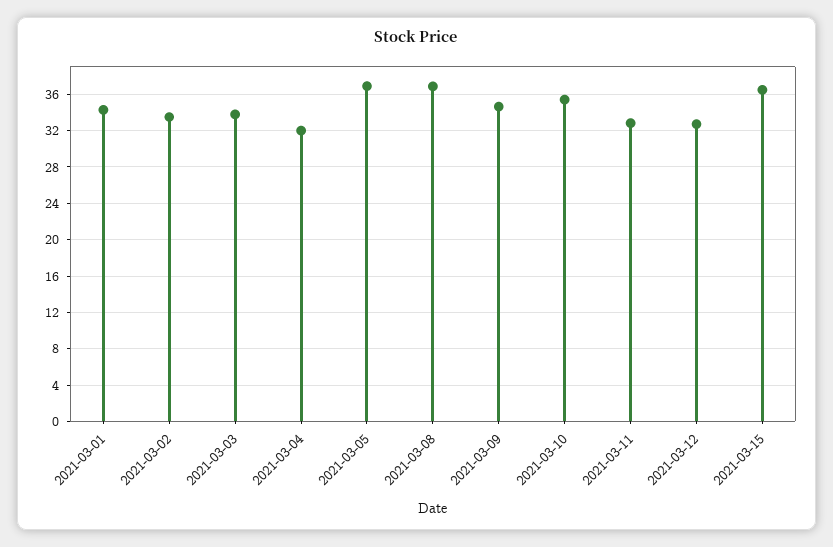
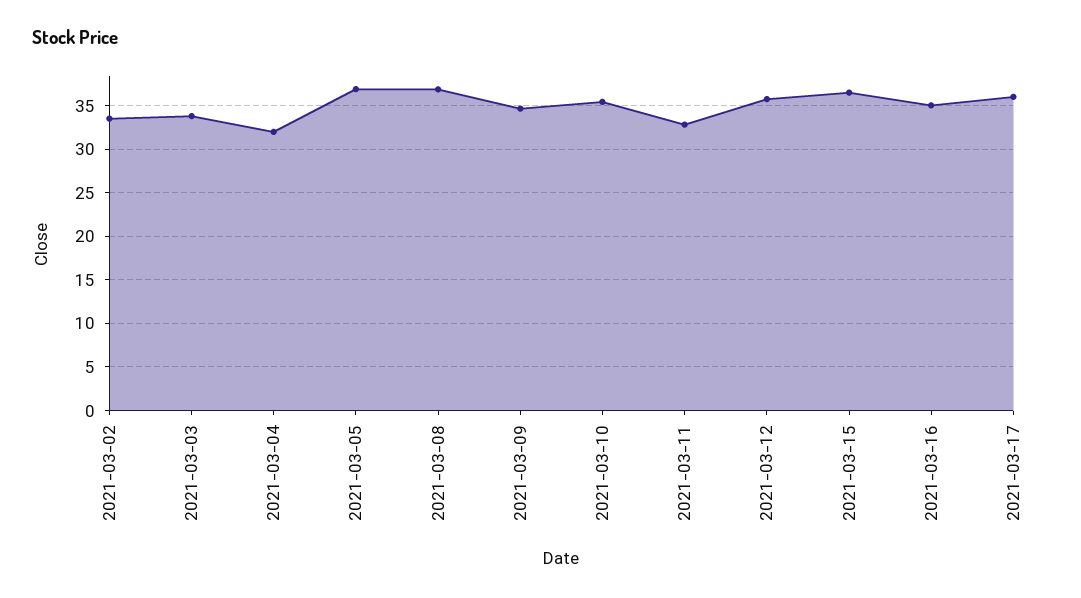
2021-03-01: 34 -> none
2021-03-12: 33 -> 36
2021-03-16: none -> 35
2021-03-17: none -> 36

